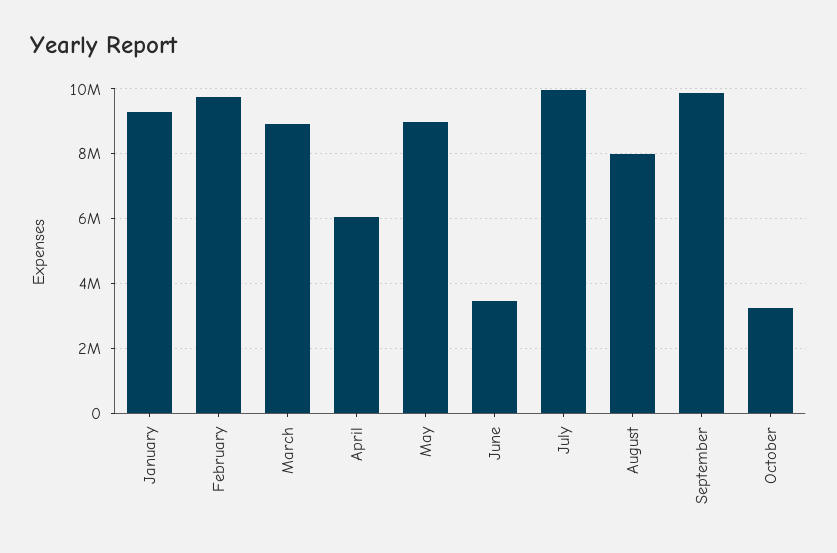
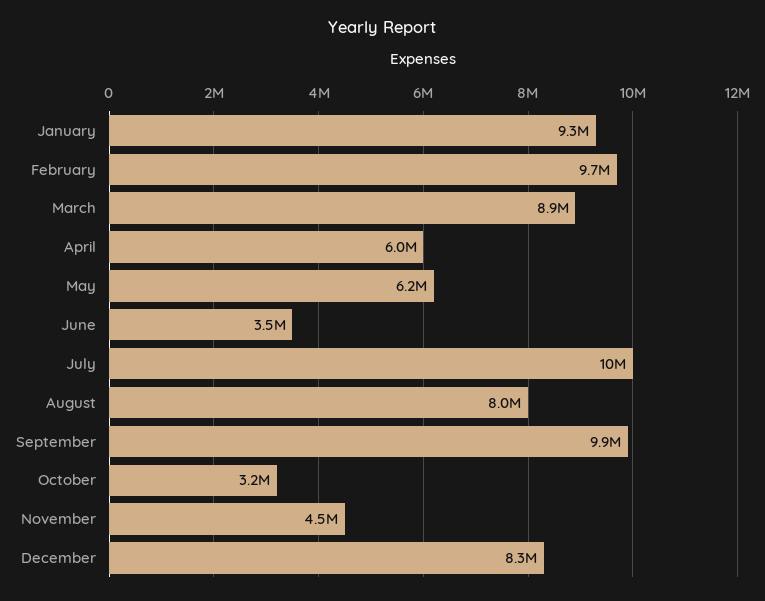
May: 9000000 -> 6200000
November: none -> 4500000
December: none -> 8300000

